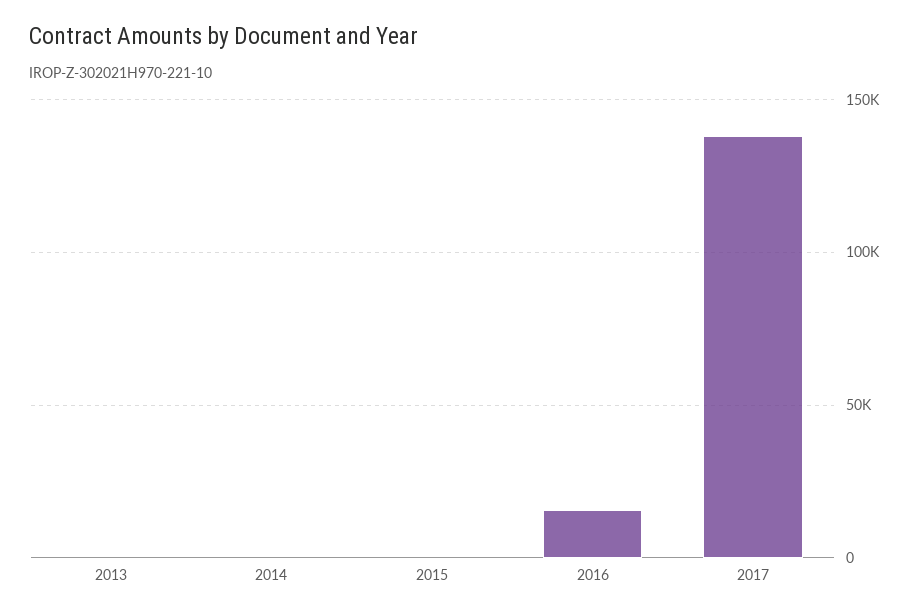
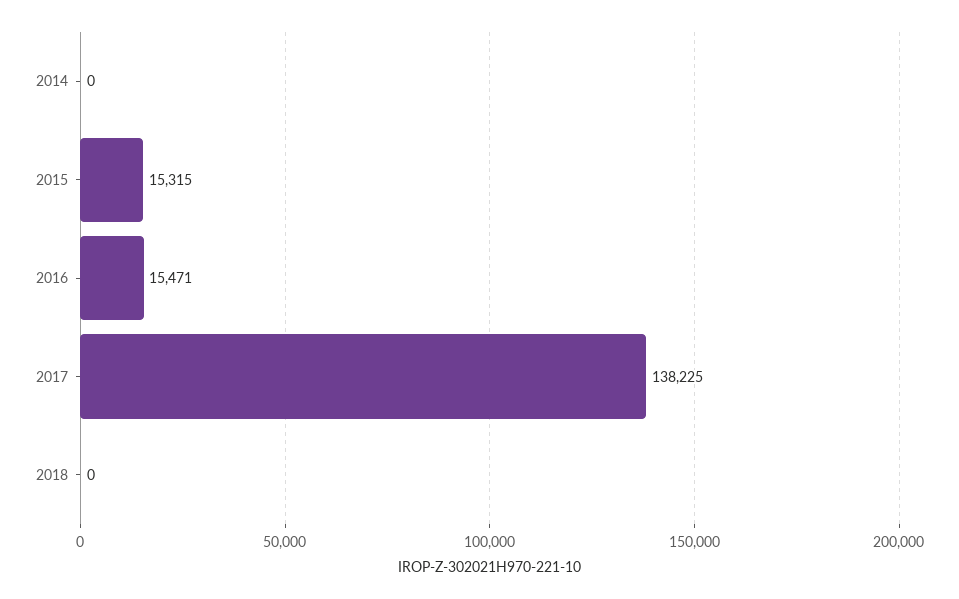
2013: 0 -> none
2015: 0 -> 15315
2018: none -> 0

